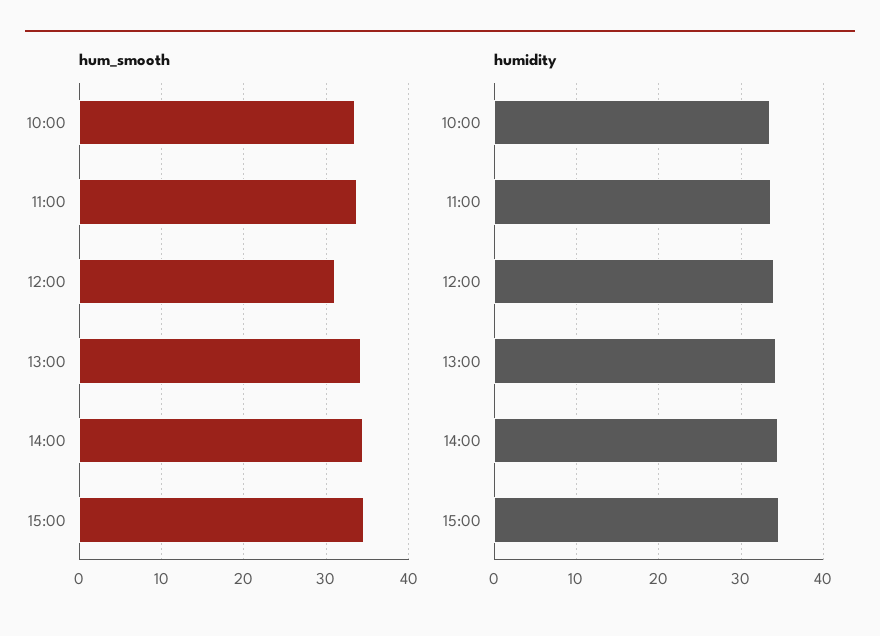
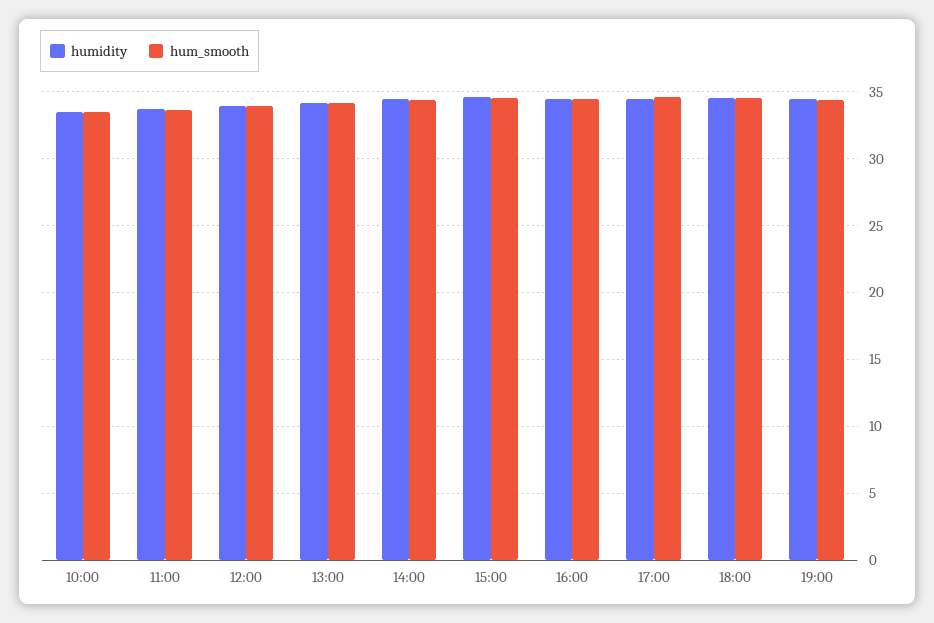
hum_smooth, 12:00: 31 -> 34
humidity, 16:00: none -> 34.5
hum_smooth, 16:00: none -> 34.5
humidity, 17:00: none -> 34.5
hum_smooth, 17:00: none -> 34.5
humidity, 18:00: none -> 34.5
hum_smooth, 18:00: none -> 34.5
humidity, 19:00: none -> 34.5
hum_smooth, 19:00: none -> 34.5

